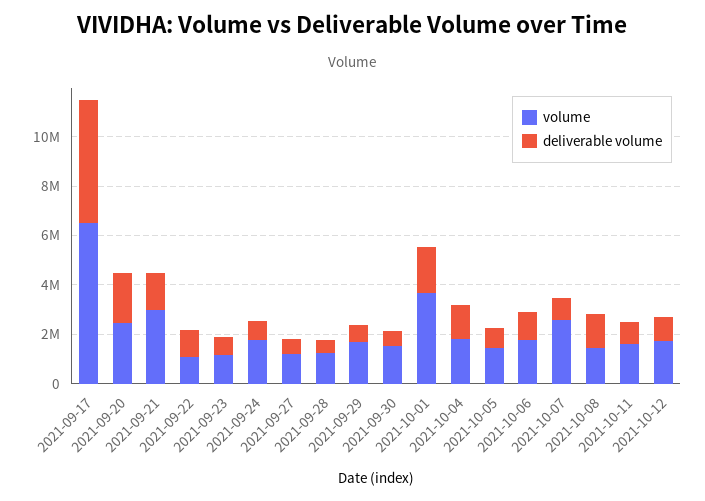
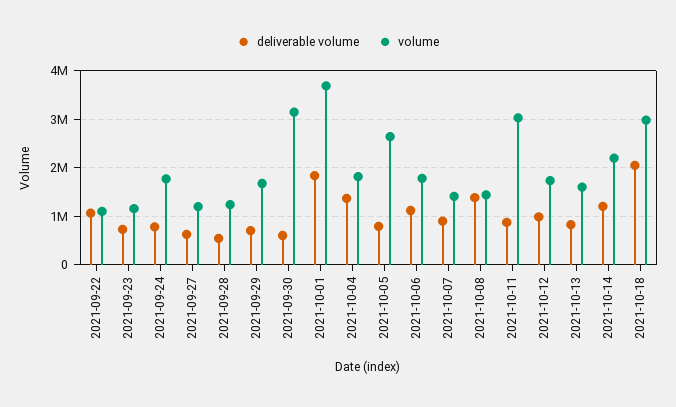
volume, 2021-09-17: 6500000 -> none
deliverable volume, 2021-09-17: 5000000 -> none
volume, 2021-09-20: 2500000 -> none
deliverable volume, 2021-09-20: 2000000 -> none
volume, 2021-09-21: 3000000 -> none
deliverable volume, 2021-09-21: 1500000 -> none
volume, 2021-09-30: 1500000 -> 3200000
volume, 2021-10-05: 1500000 -> 2600000
volume, 2021-10-07: 2500000 -> 1400000
volume, 2021-10-11: 1500000 -> 3000000
deliverable volume, 2021-10-13: none -> 800000
volume, 2021-10-13: none -> 1600000
deliverable volume, 2021-10-14: none -> 1200000
volume, 2021-10-14: none -> 2200000
deliverable volume, 2021-10-18: none -> 2000000
volume, 2021-10-18: none -> 3000000

